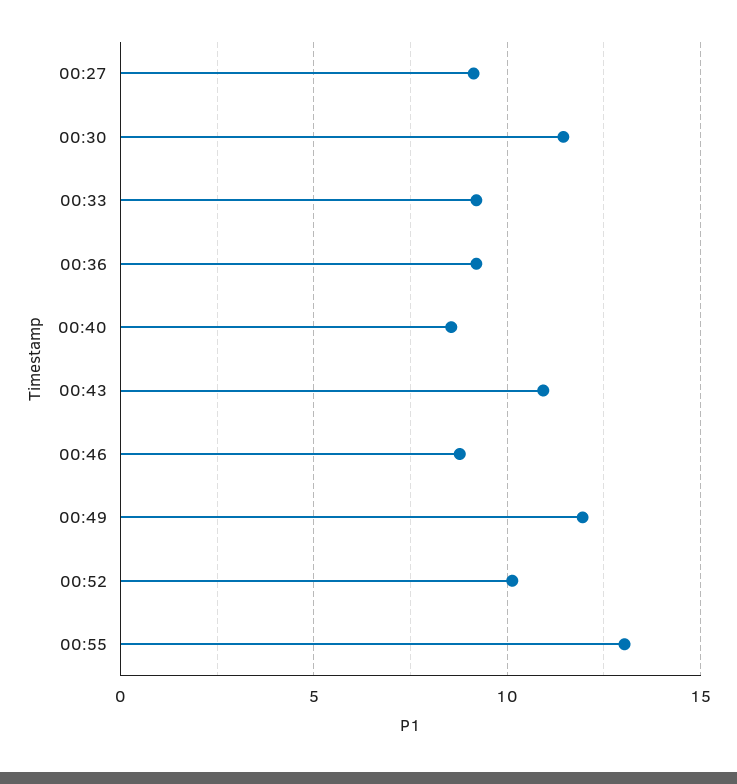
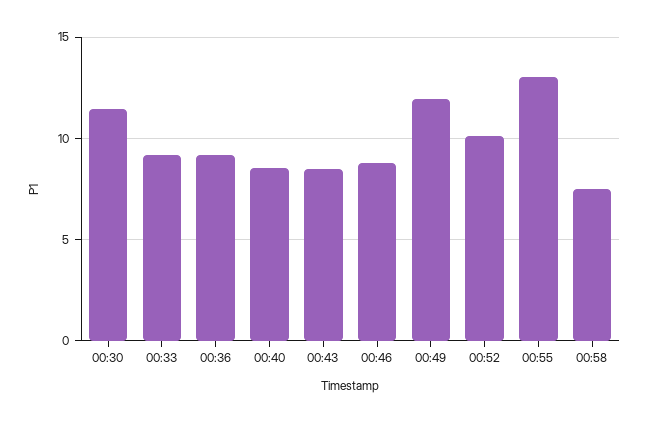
00:27: 9 -> none
00:43: 11 -> 8.5
00:58: none -> 7.5

